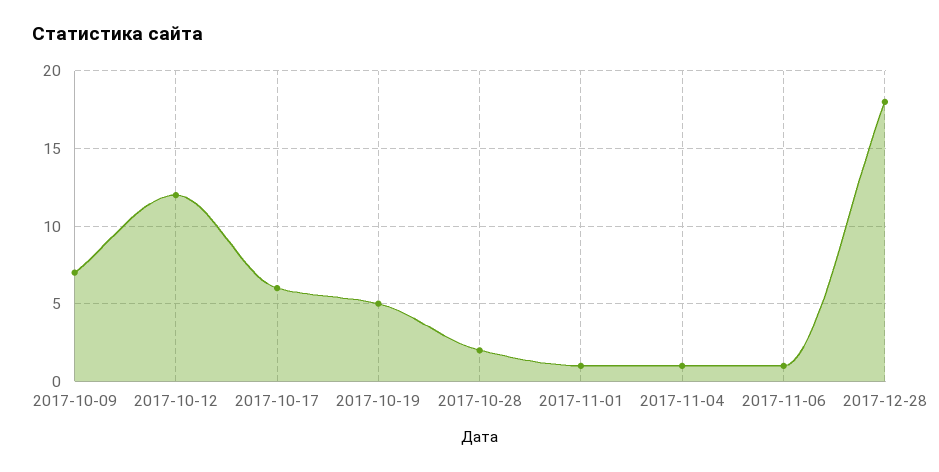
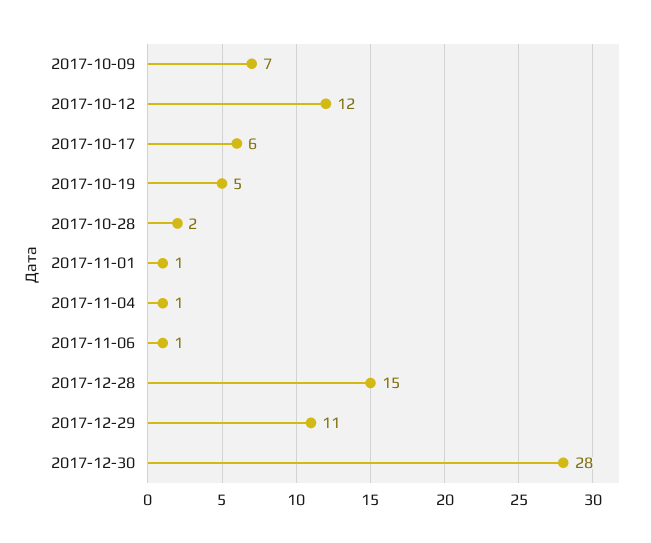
2017-12-28: 18 -> 15
2017-12-29: none -> 11
2017-12-30: none -> 28

